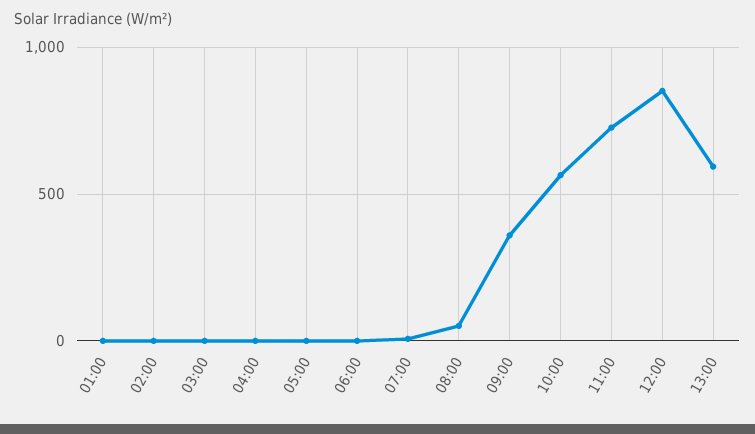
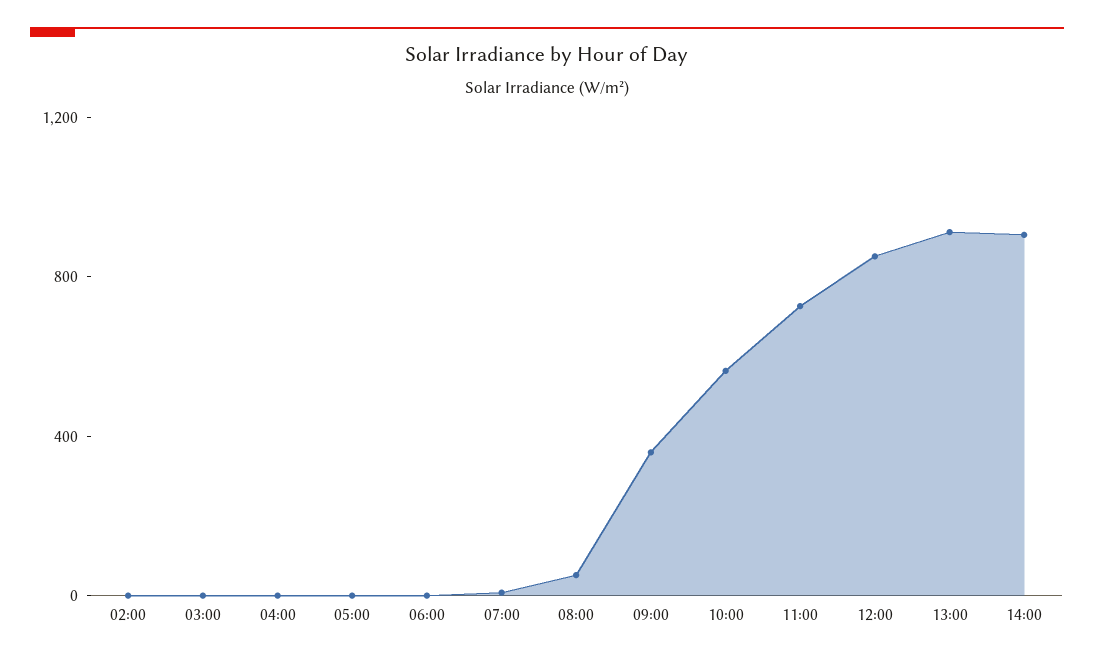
01:00: 0 -> none
13:00: 600 -> 900
14:00: none -> 900

